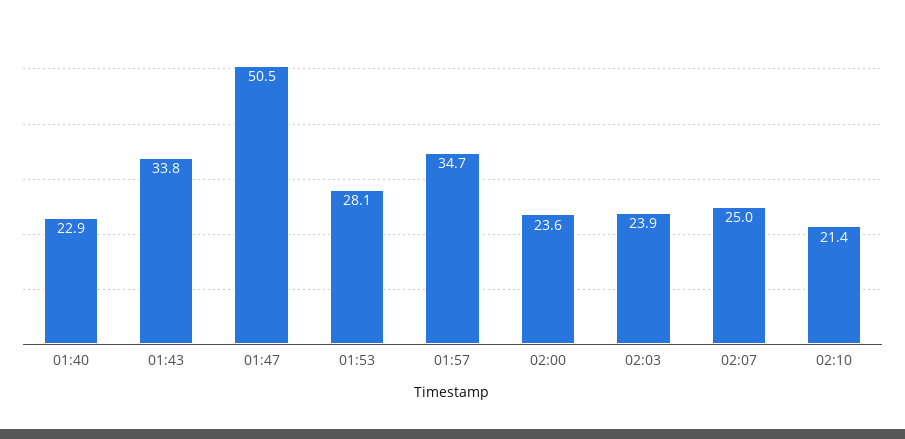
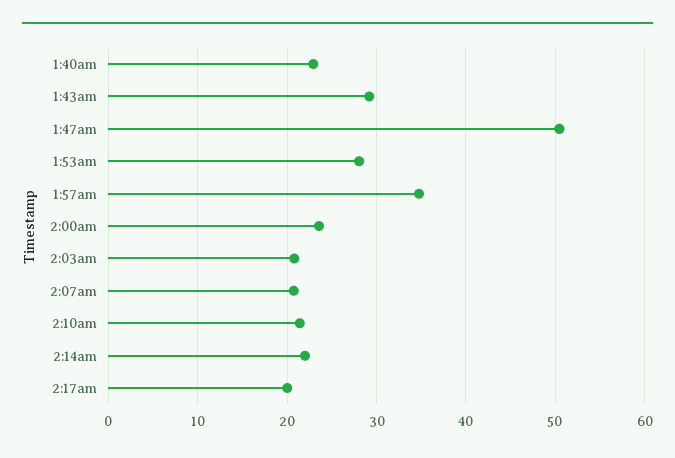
01:43: 33.8 -> 29
02:03: 23.9 -> 21
02:07: 25 -> 21
2:14am: none -> 22
2:17am: none -> 20

